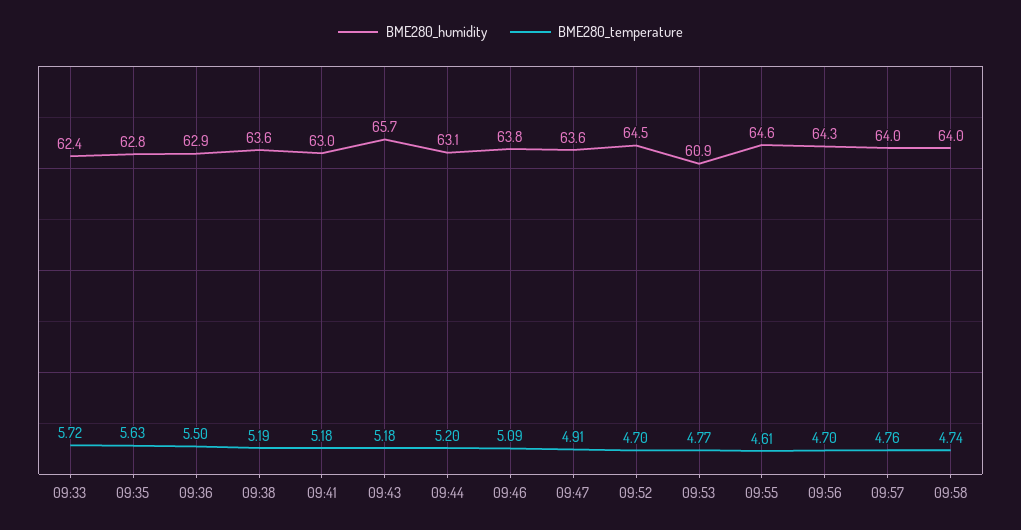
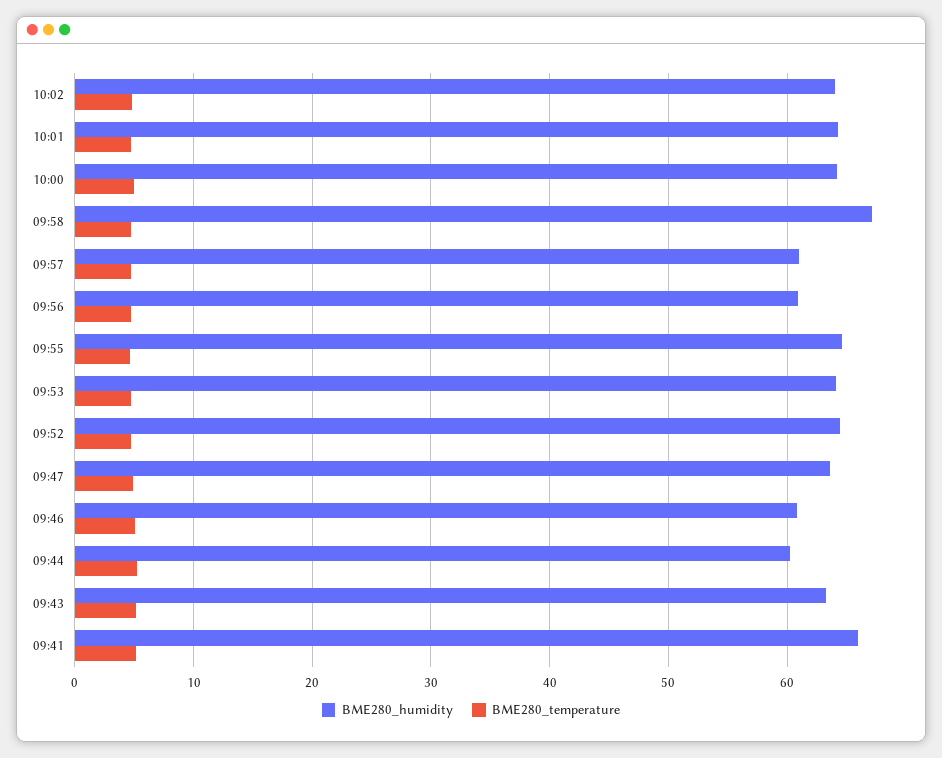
BME280_humidity, 09:33: 62.4 -> none
BME280_temperature, 09:33: 5.72 -> none
BME280_humidity, 09:35: 62.8 -> none
BME280_temperature, 09:35: 5.63 -> none
BME280_humidity, 09:36: 62.9 -> none
BME280_temperature, 09:36: 5.5 -> none
BME280_humidity, 09:38: 63.6 -> none
BME280_temperature, 09:38: 5.19 -> none
BME280_humidity, 09:41: 63 -> 66
BME280_humidity, 09:43: 65.7 -> 63
BME280_humidity, 09:44: 63.1 -> 60
BME280_humidity, 09:46: 63.8 -> 61
BME280_humidity, 09:53: 60.9 -> 64
BME280_humidity, 09:56: 64.3 -> 61
BME280_humidity, 09:57: 64 -> 61
BME280_humidity, 09:58: 64 -> 67
BME280_humidity, 10:02: none -> 64
BME280_temperature, 10:02: none -> 5
BME280_humidity, 10:01: none -> 64
BME280_temperature, 10:01: none -> 5
BME280_humidity, 10:00: none -> 64
BME280_temperature, 10:00: none -> 5

